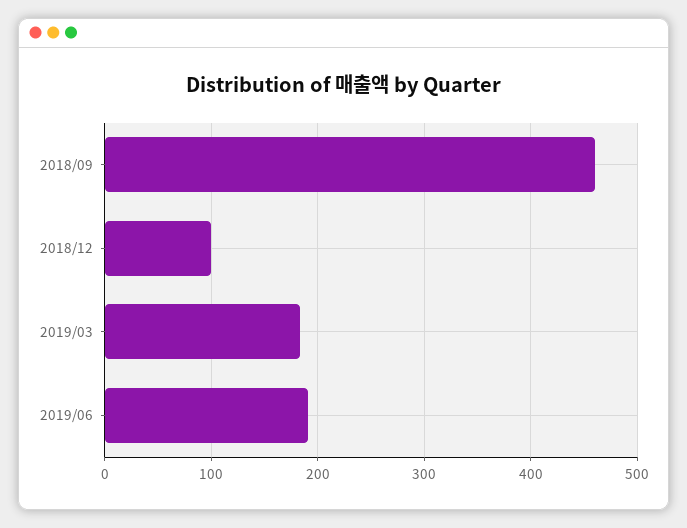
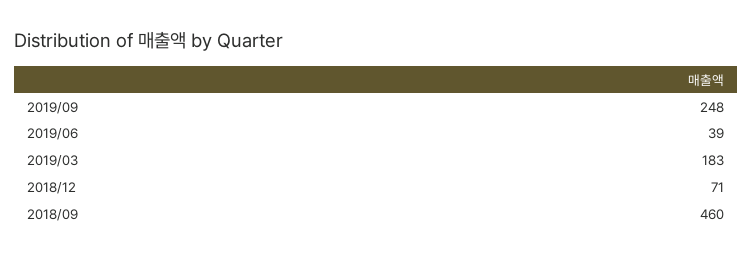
2018/12: 100 -> 71
2019/06: 190 -> 39
2019/09: none -> 248

